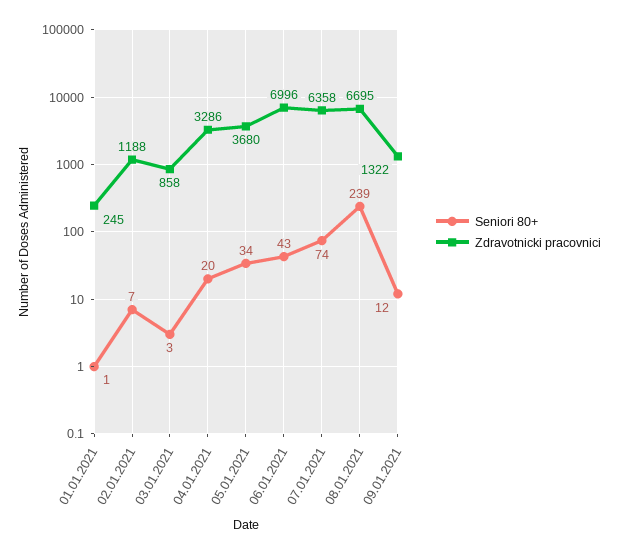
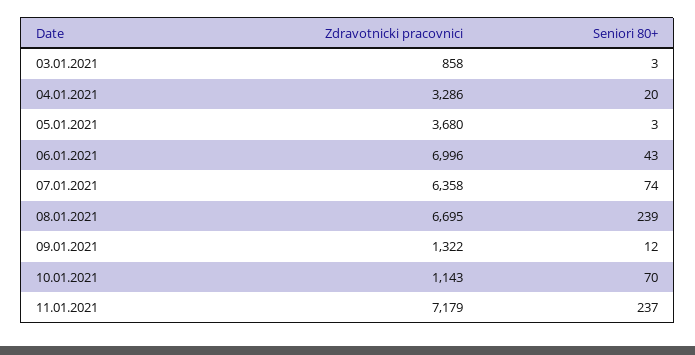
Seniori 80+, 01.01.2021: 1 -> none
Zdravotnicki pracovnici, 01.01.2021: 245 -> none
Seniori 80+, 02.01.2021: 7 -> none
Zdravotnicki pracovnici, 02.01.2021: 1188 -> none
Seniori 80+, 05.01.2021: 34 -> 3
Zdravotnicki pracovnici, 10.01.2021: none -> 1143
Seniori 80+, 10.01.2021: none -> 70
Zdravotnicki pracovnici, 11.01.2021: none -> 7179
Seniori 80+, 11.01.2021: none -> 237

